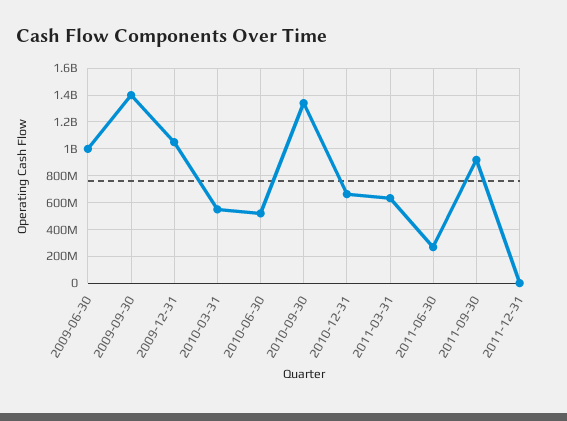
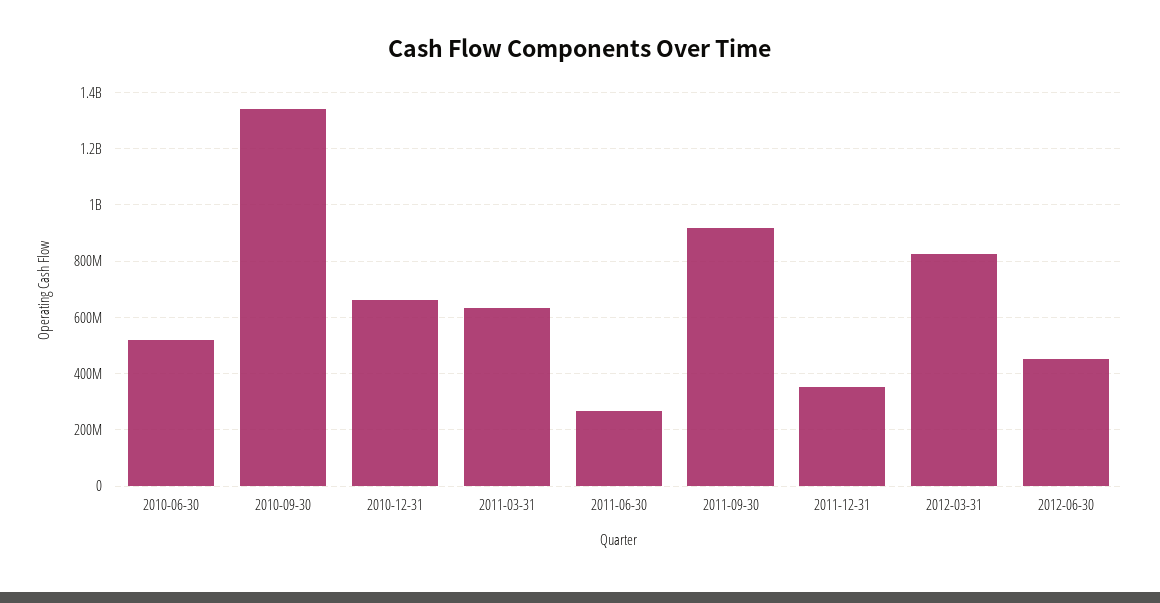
2009-06-30: 1000000000 -> none
2009-09-30: 1400000000 -> none
2009-12-31: 1050000000 -> none
2010-03-31: 550000000 -> none
2011-12-31: 0 -> 350000000
2012-03-31: none -> 825000000
2012-06-30: none -> 450000000

